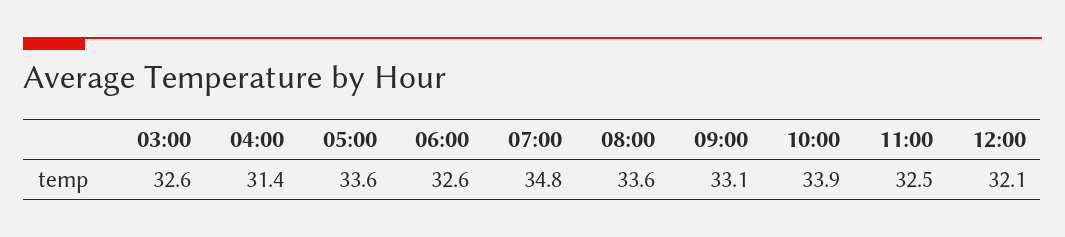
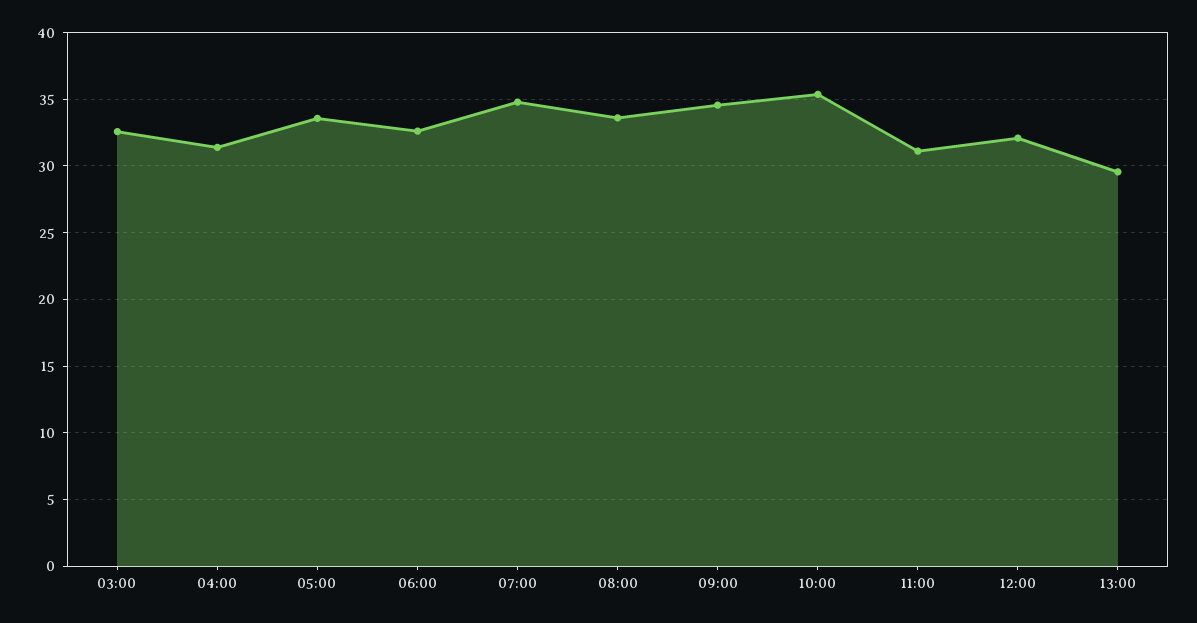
09:00: 33.1 -> 34.5
10:00: 33.9 -> 35.5
11:00: 32.5 -> 31
13:00: none -> 29.5

